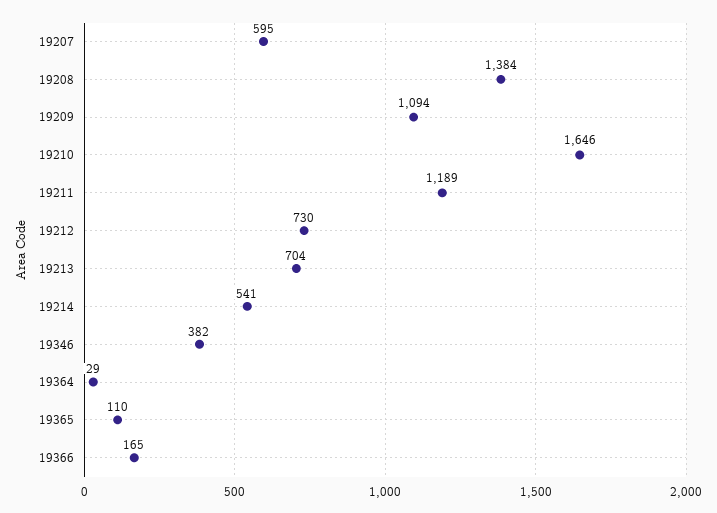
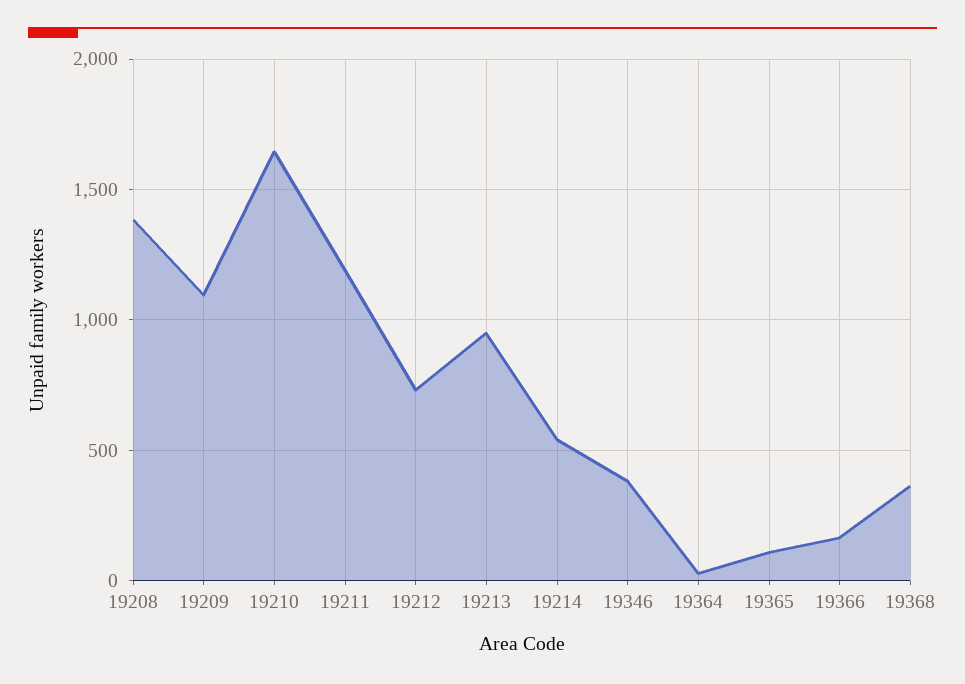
19207: 595 -> none
19213: 704 -> 950
19368: none -> 350

